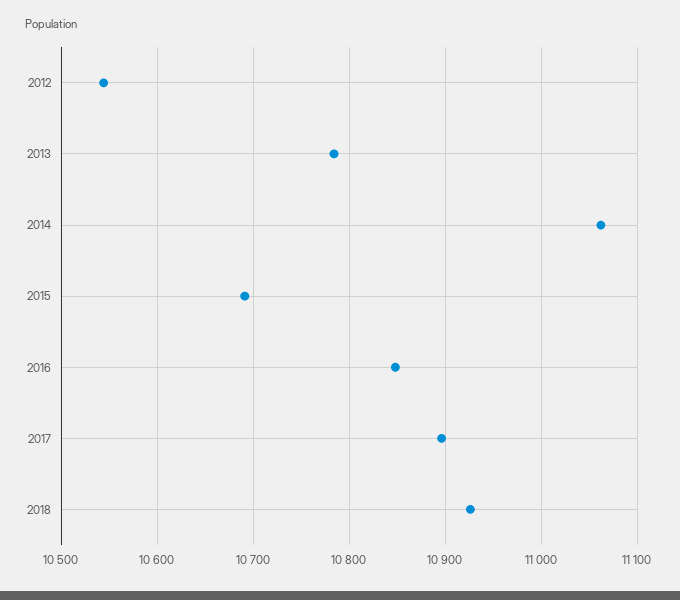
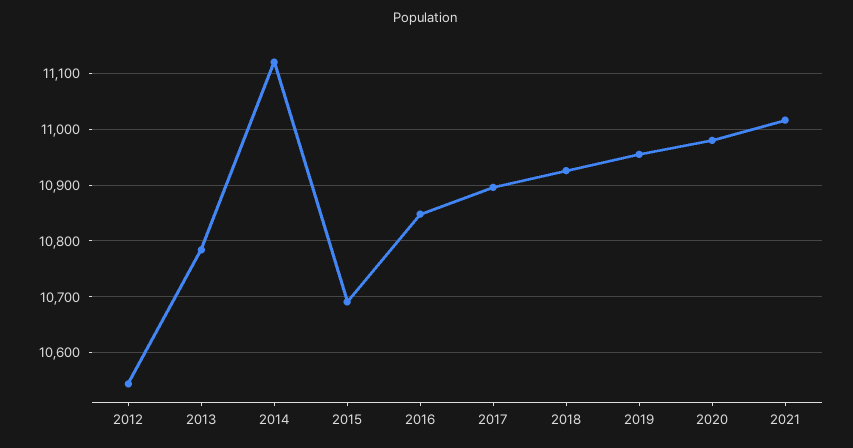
2014: 11060 -> 11120
2019: none -> 10960
2020: none -> 10980
2021: none -> 11020

